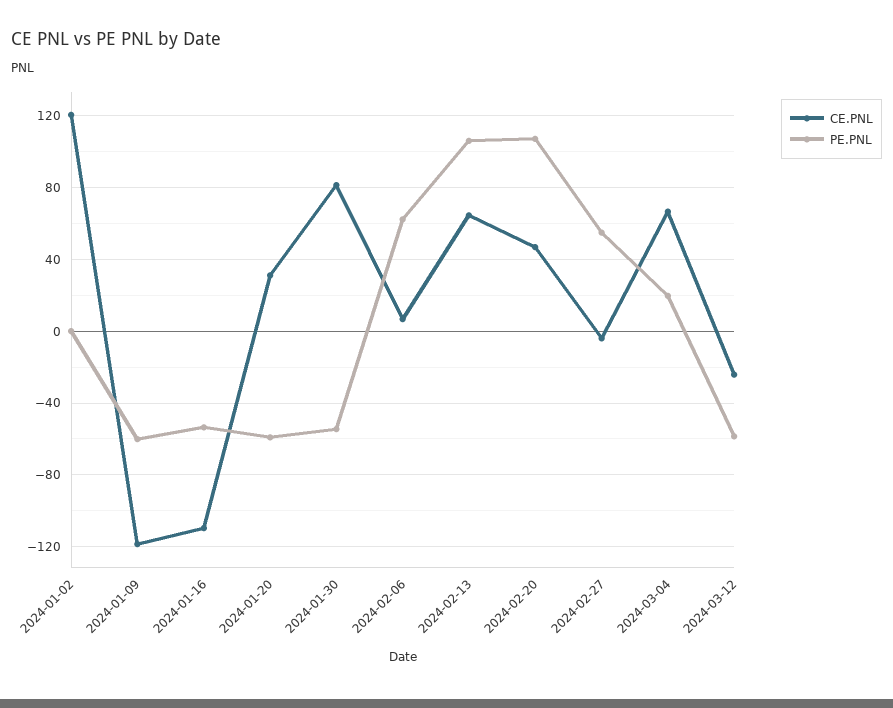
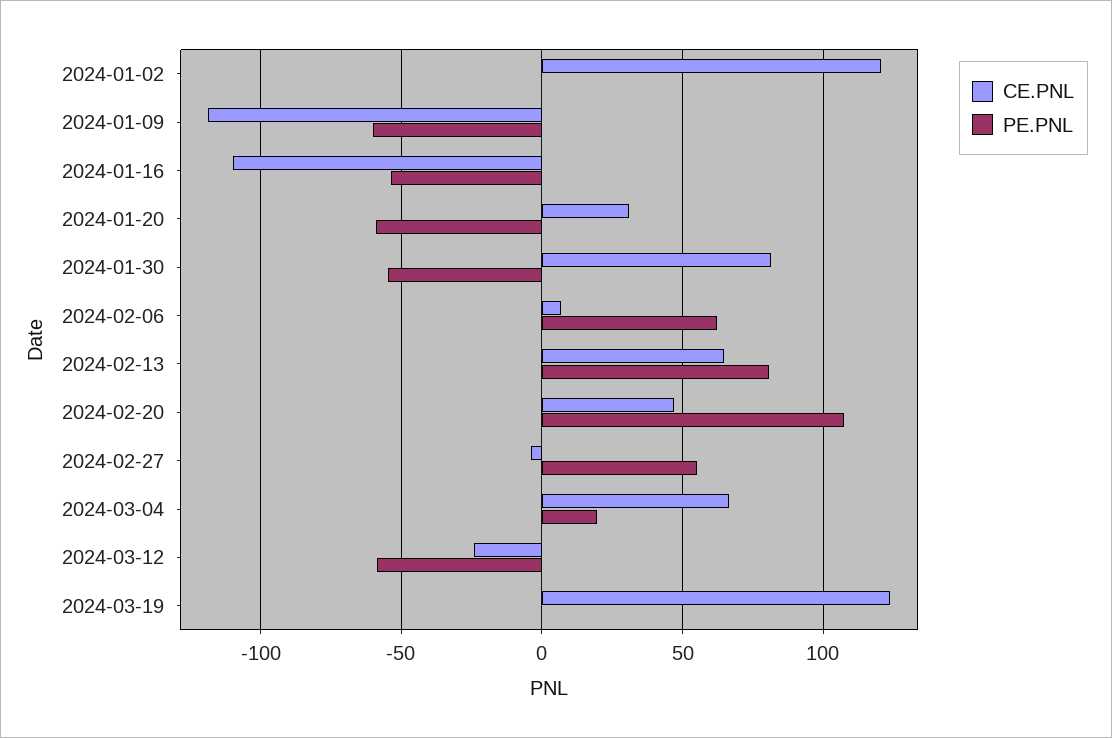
PE.PNL, 2024-02-13: 105 -> 80
CE.PNL, 2024-03-19: none -> 125
PE.PNL, 2024-03-19: none -> 0

